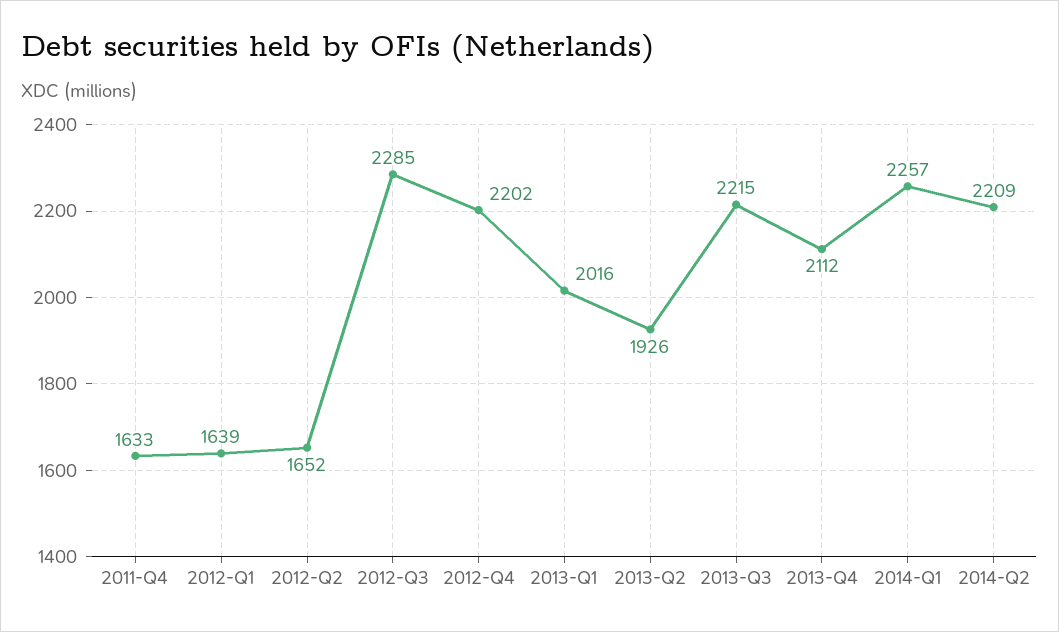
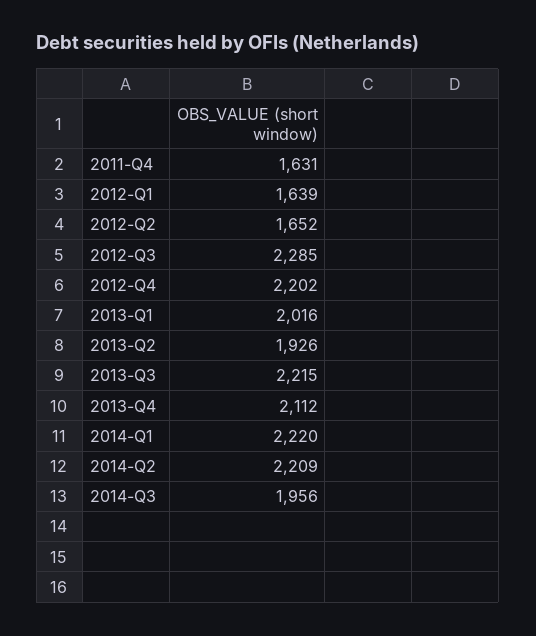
2011-Q4: 1633 -> 1631
2014-Q1: 2257 -> 2220
2014-Q3: none -> 1956

